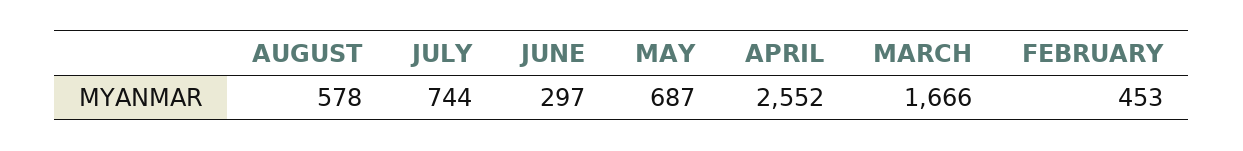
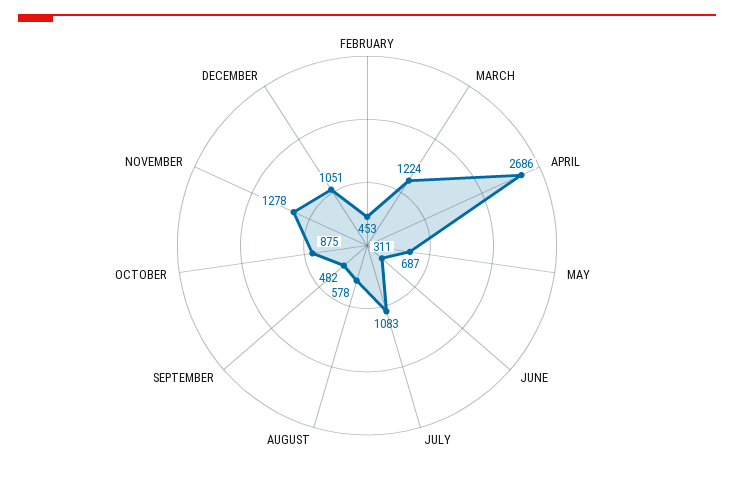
JULY: 744 -> 1083
JUNE: 297 -> 311
APRIL: 2552 -> 2686
MARCH: 1666 -> 1224
SEPTEMBER: none -> 482
OCTOBER: none -> 875
NOVEMBER: none -> 1278
DECEMBER: none -> 1051

